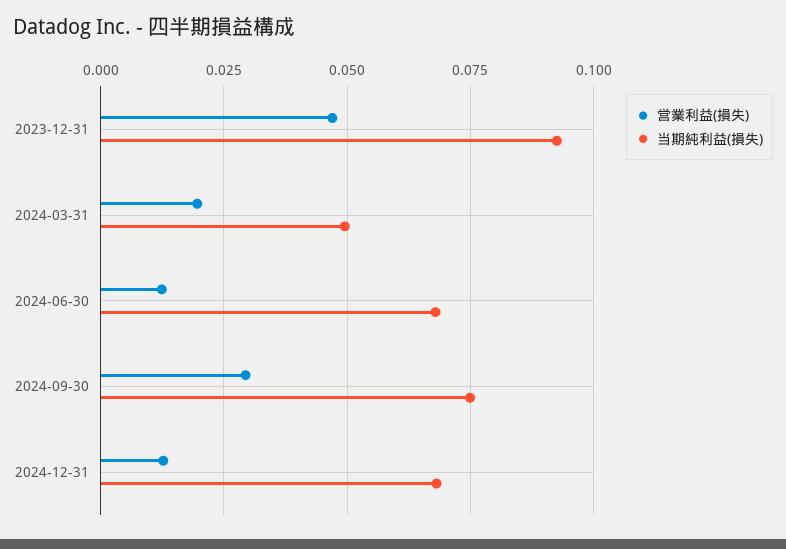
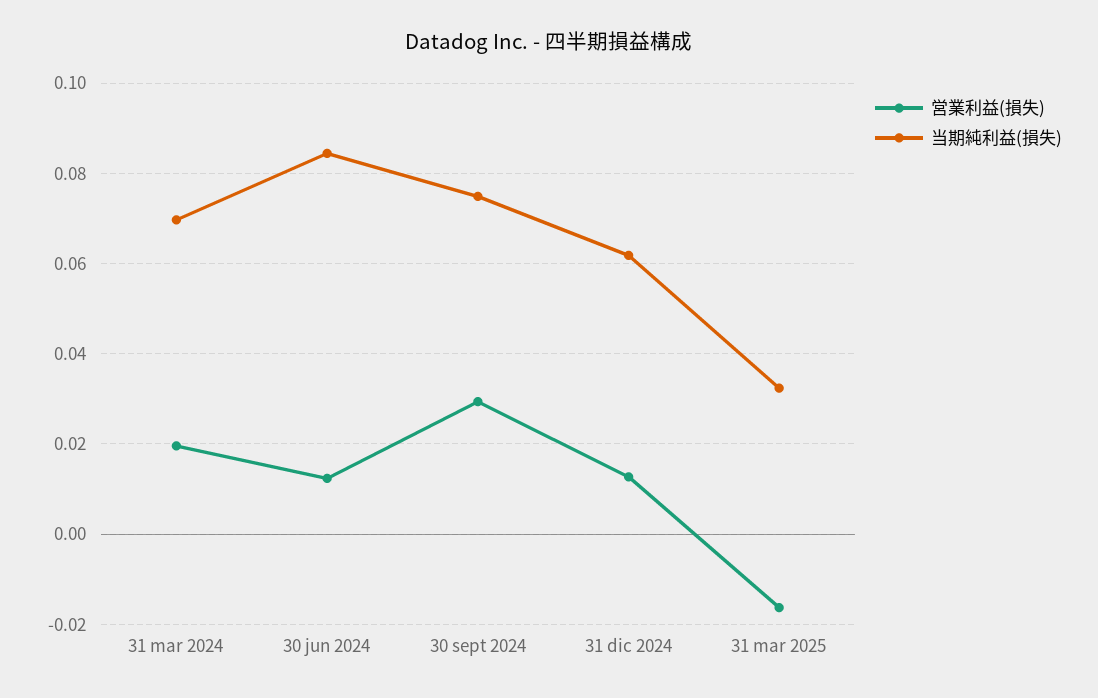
営業利益(損失), 2023-12-31: 0.0475 -> none
当期純利益(損失), 2023-12-31: 0.0925 -> none
当期純利益(損失), 2024-03-31: 0.05 -> 0.07
当期純利益(損失), 2024-06-30: 0.0675 -> 0.084
当期純利益(損失), 2024-12-31: 0.0675 -> 0.062
営業利益(損失), 31 mar 2025: none -> -0.016
当期純利益(損失), 31 mar 2025: none -> 0.032

